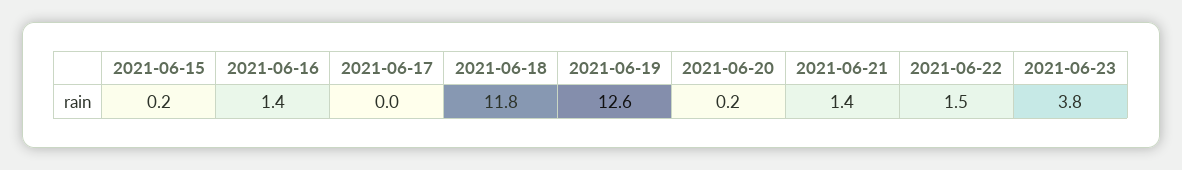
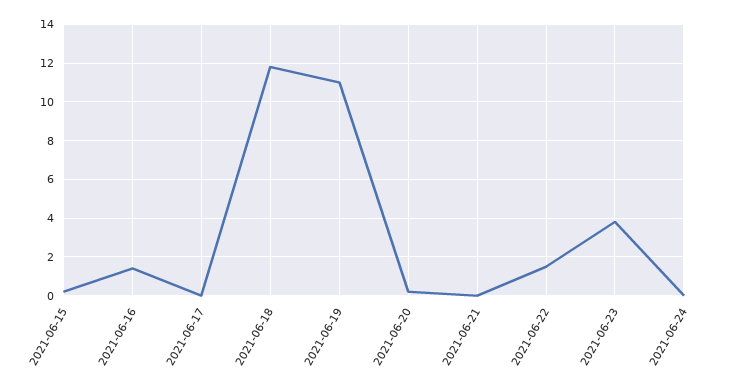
2021-06-19: 12.6 -> 11
2021-06-21: 1.4 -> 0
2021-06-24: none -> 0

